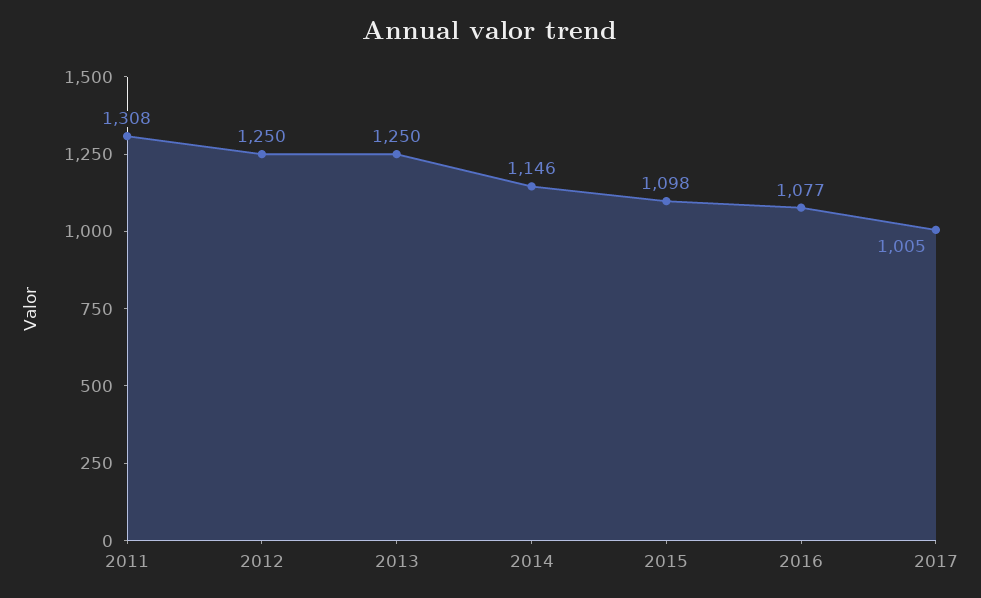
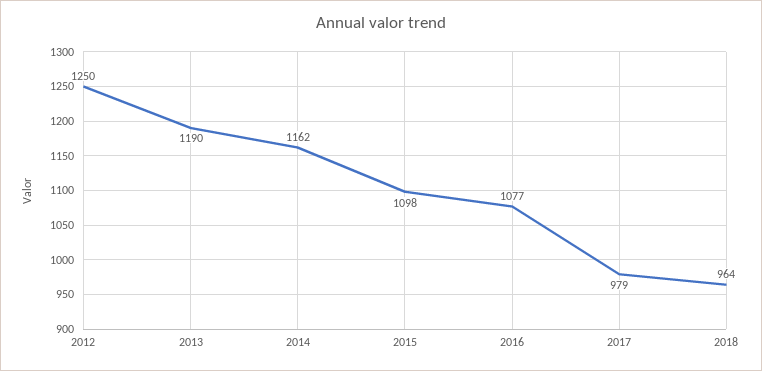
2011: 1308 -> none
2013: 1250 -> 1190
2014: 1146 -> 1162
2017: 1005 -> 979
2018: none -> 964

